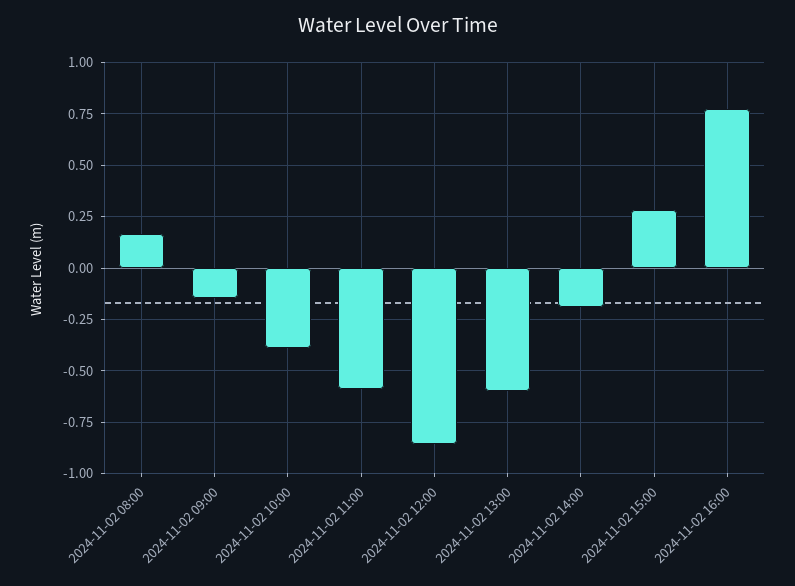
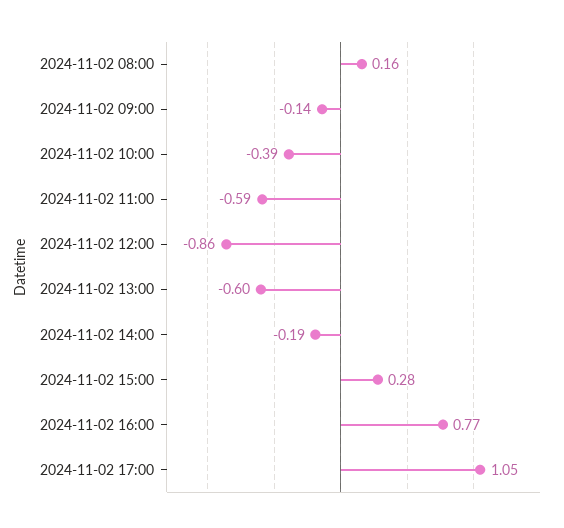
2024-11-02 17:00: none -> 1.05

